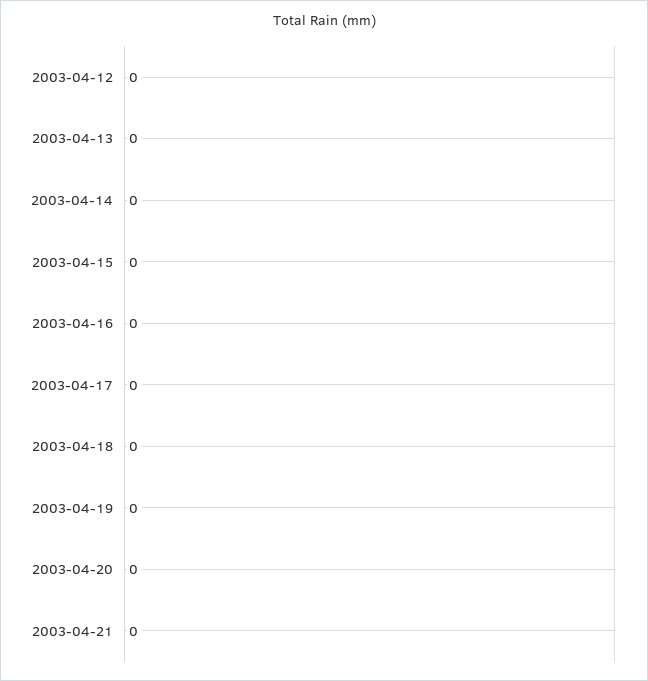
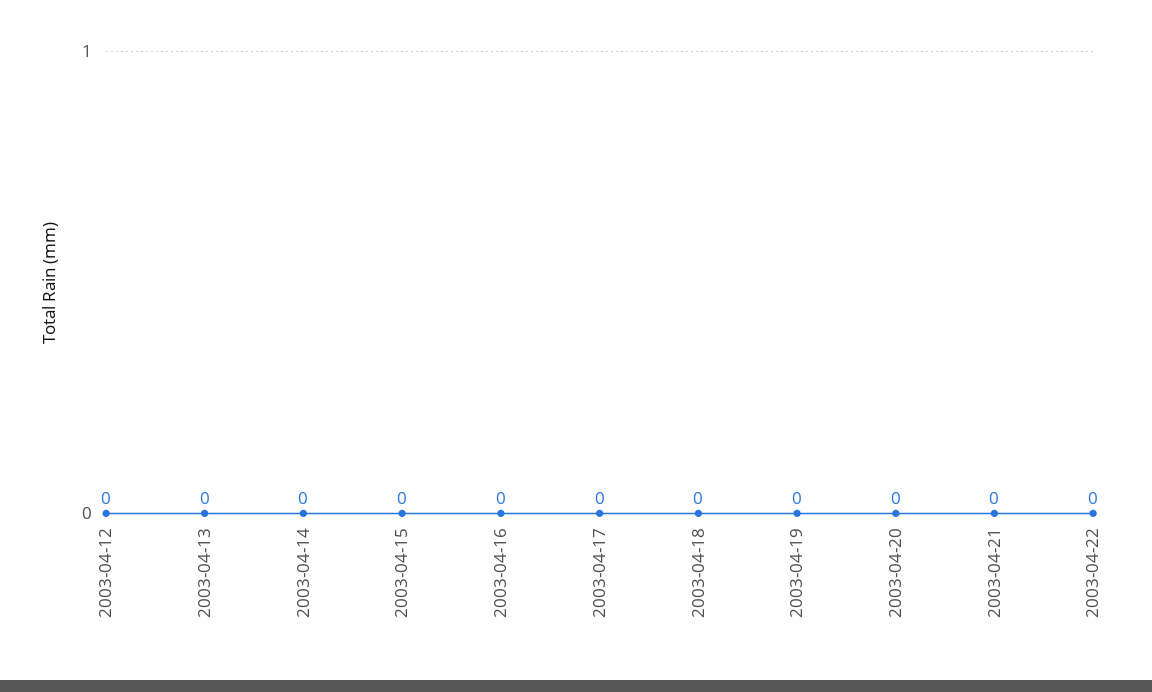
2003-04-22: none -> 0

